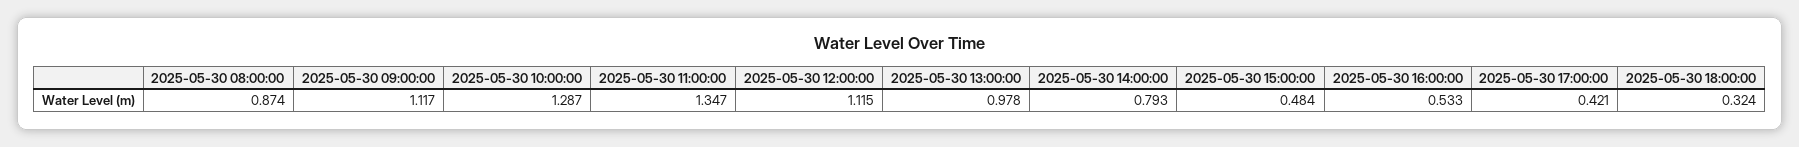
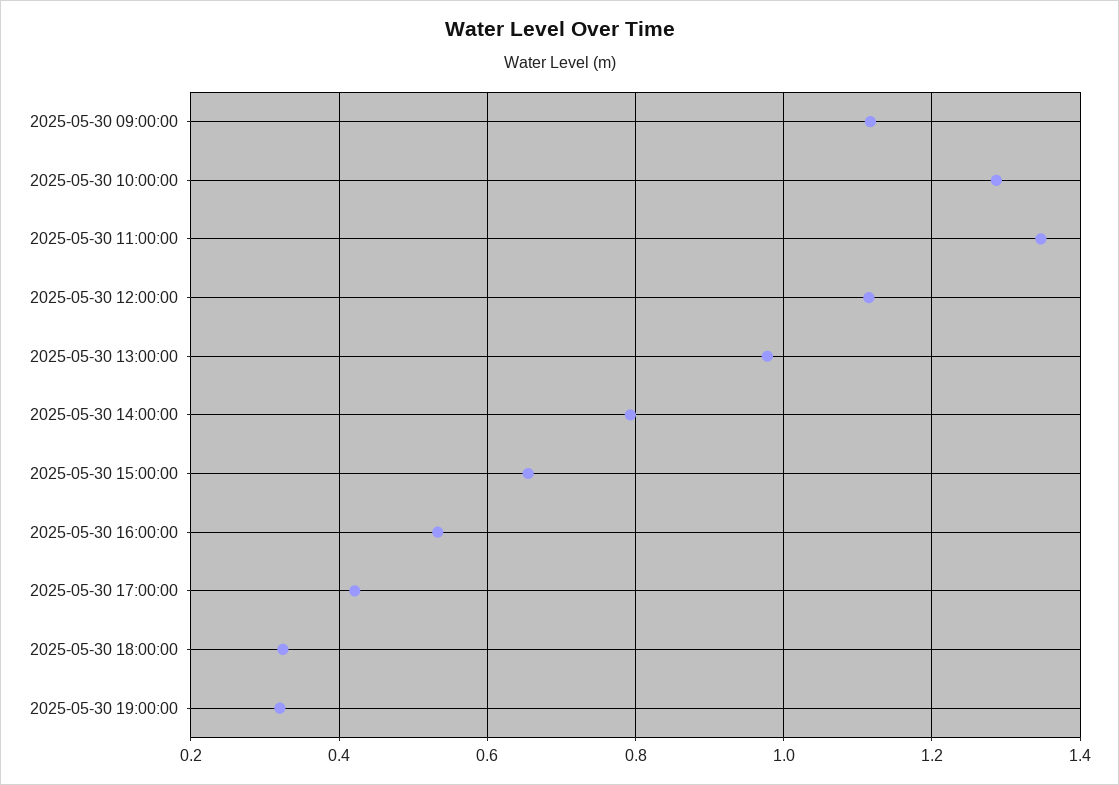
2025-05-30 08:00:00: 0.874 -> none
2025-05-30 15:00:00: 0.484 -> 0.66
2025-05-30 19:00:00: none -> 0.32

